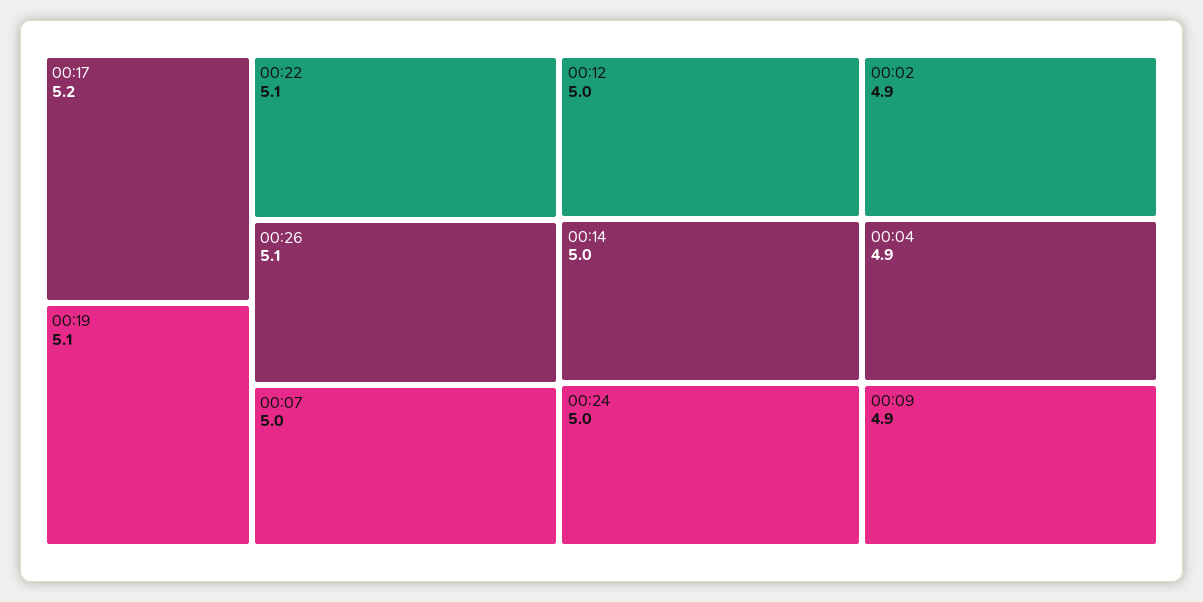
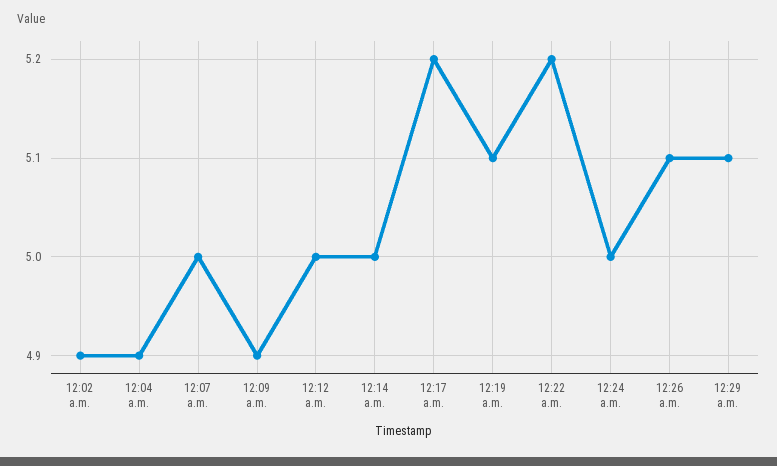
00:22: 5.1 -> 5.2
12:29 a.m.: none -> 5.1

